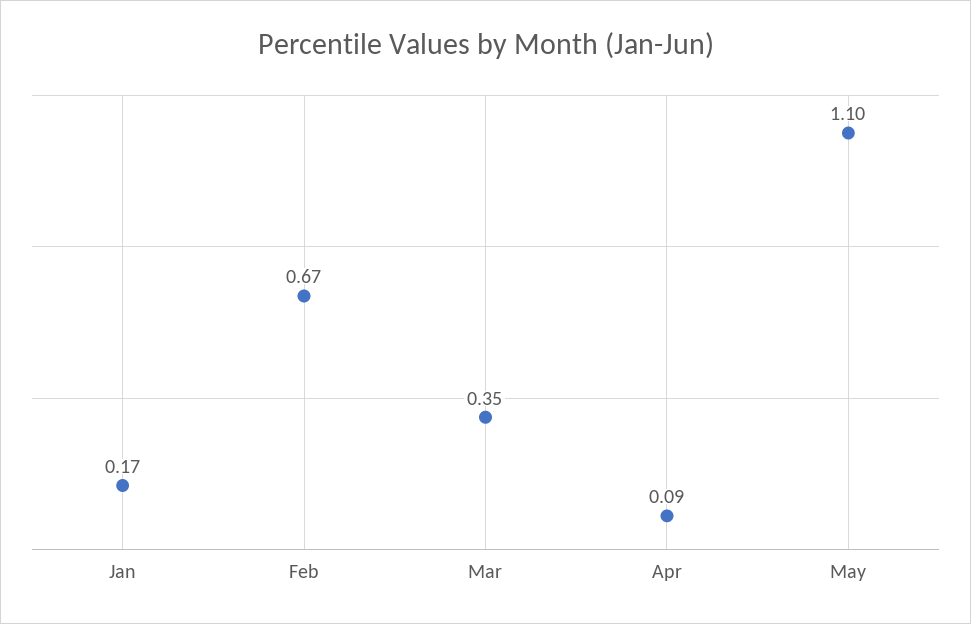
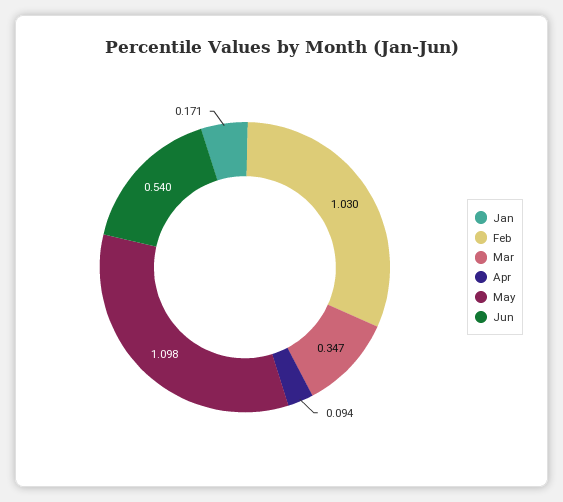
Feb: 0.67 -> 1.03
Jun: none -> 0.54

